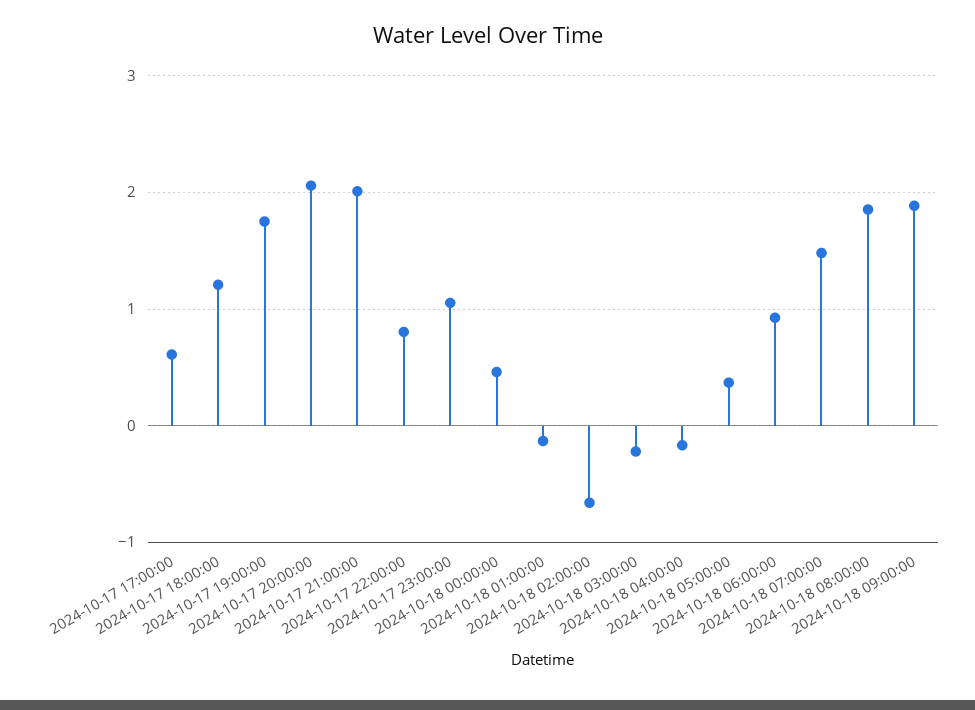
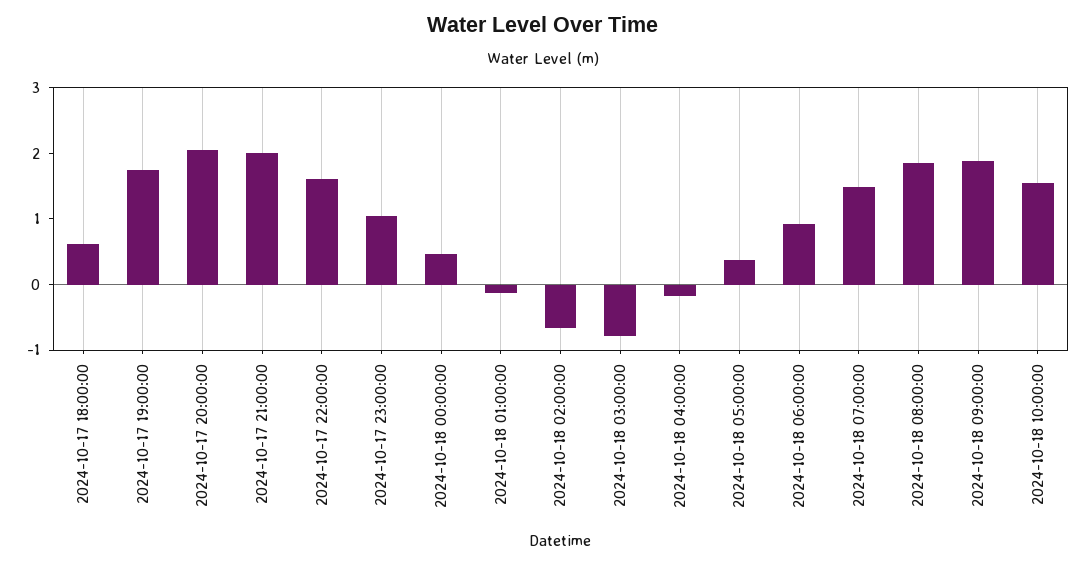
2024-10-17 17:00:00: 0.6 -> none
2024-10-17 18:00:00: 1.2 -> 0.6
2024-10-17 22:00:00: 0.8 -> 1.6
2024-10-18 03:00:00: -0.2 -> -0.8
2024-10-18 10:00:00: none -> 1.6

